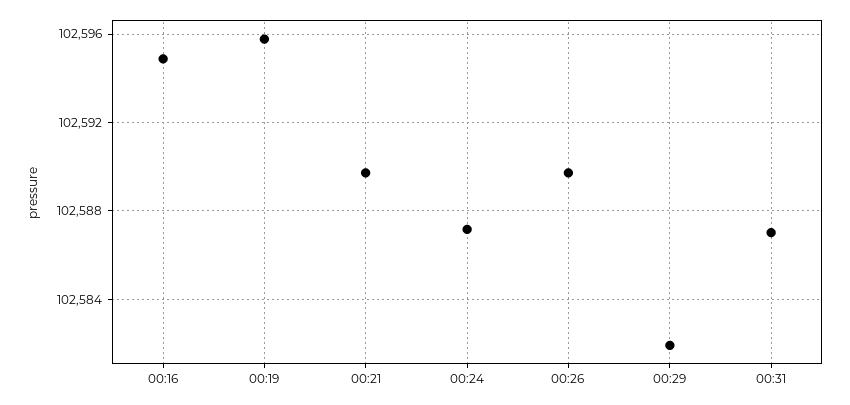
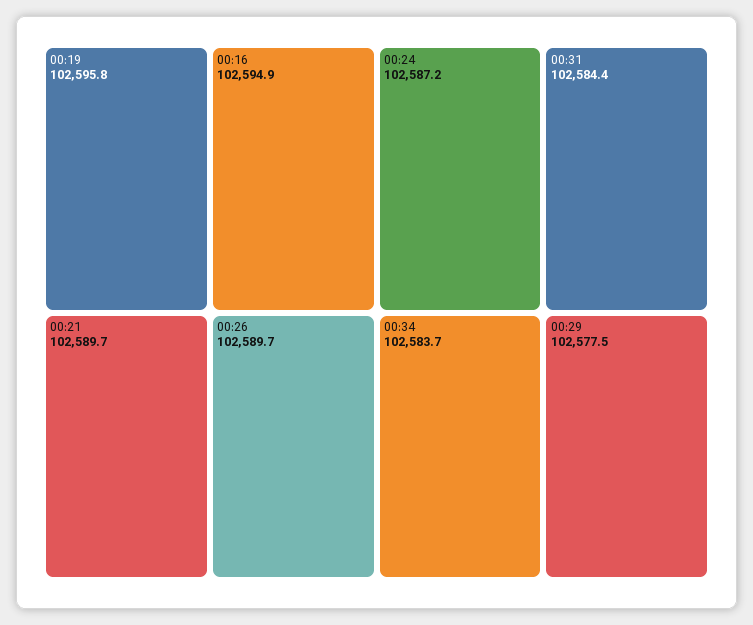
00:29: 102582 -> 102577.5
00:31: 102587 -> 102584.4
00:34: none -> 102583.7

